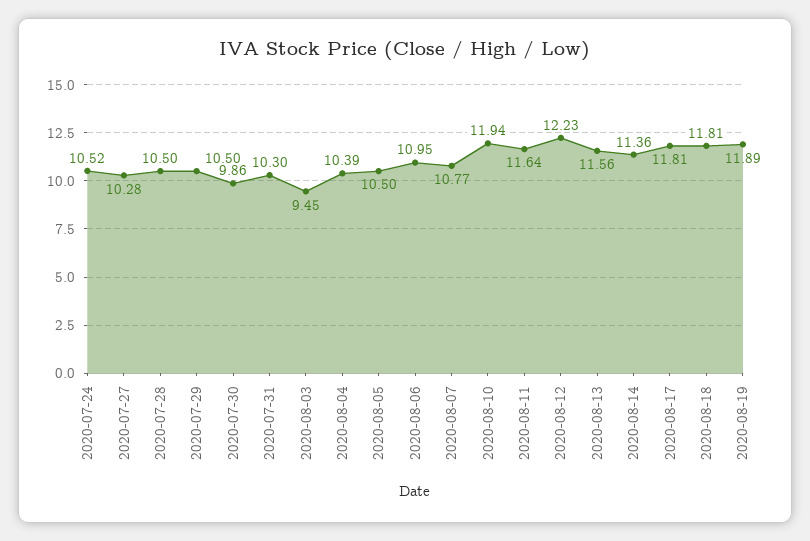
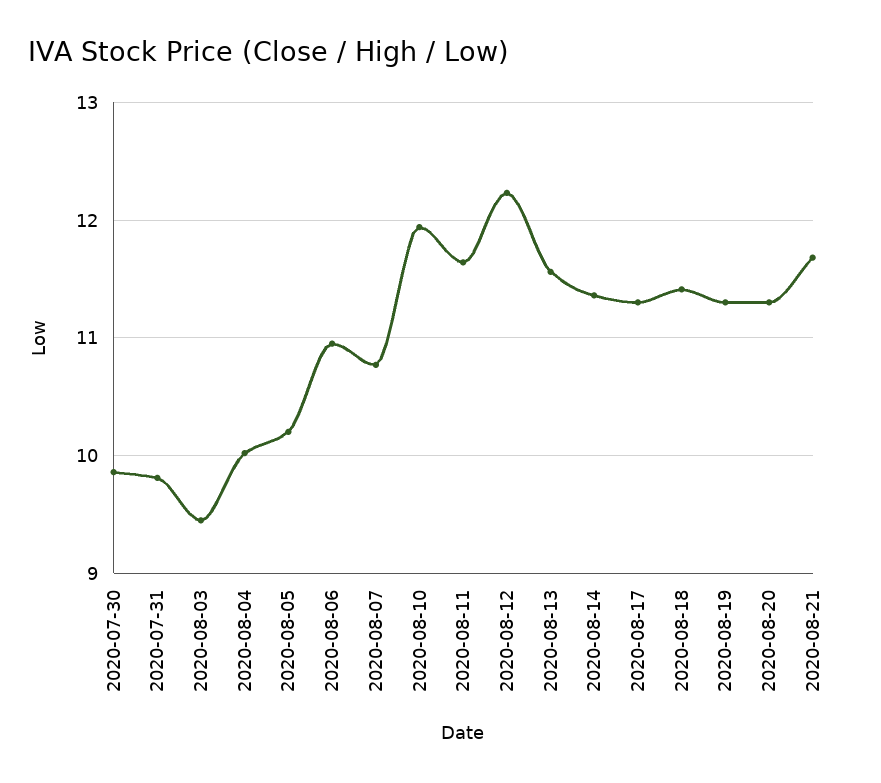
2020-07-24: 10.52 -> none
2020-07-27: 10.28 -> none
2020-07-28: 10.5 -> none
2020-07-29: 10.5 -> none
2020-07-31: 10.3 -> 9.8
2020-08-04: 10.39 -> 10
2020-08-05: 10.5 -> 10.2
2020-08-17: 11.81 -> 11.3
2020-08-18: 11.81 -> 11.4
2020-08-19: 11.89 -> 11.3
2020-08-20: none -> 11.3
2020-08-21: none -> 11.7

